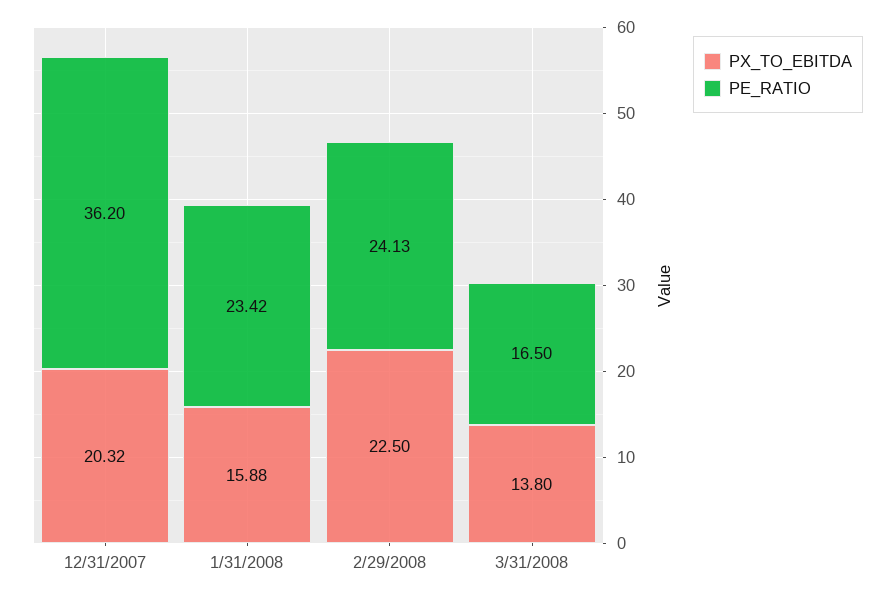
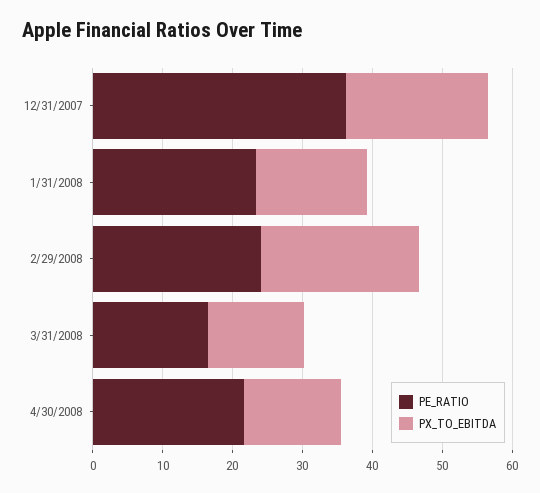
PE_RATIO, 4/30/2008: none -> 22
PX_TO_EBITDA, 4/30/2008: none -> 14

